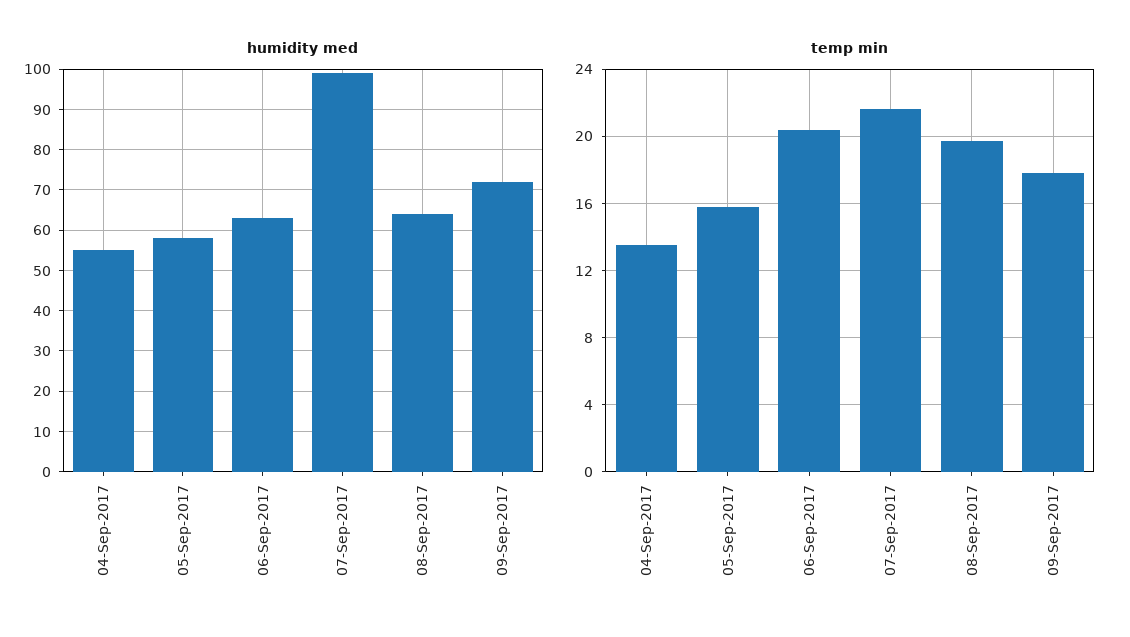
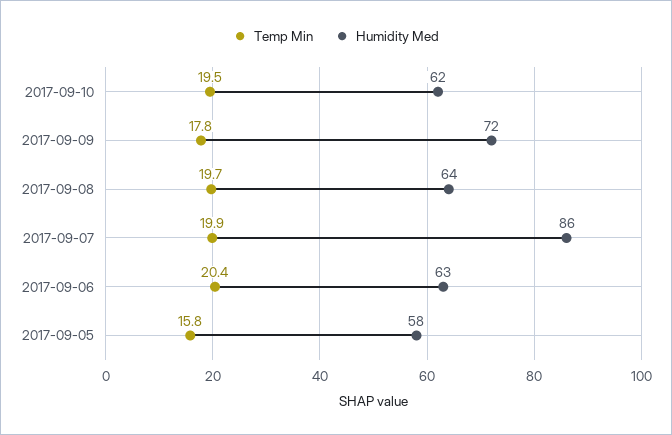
humidity med, 04-Sep-2017: 55 -> none
humidity med, 07-Sep-2017: 100 -> 86
temp min, 04-Sep-2017: 13.5 -> none
temp min, 07-Sep-2017: 21.5 -> 19.9
temp min, 2017-09-10: none -> 19.5
humidity med, 2017-09-10: none -> 62

